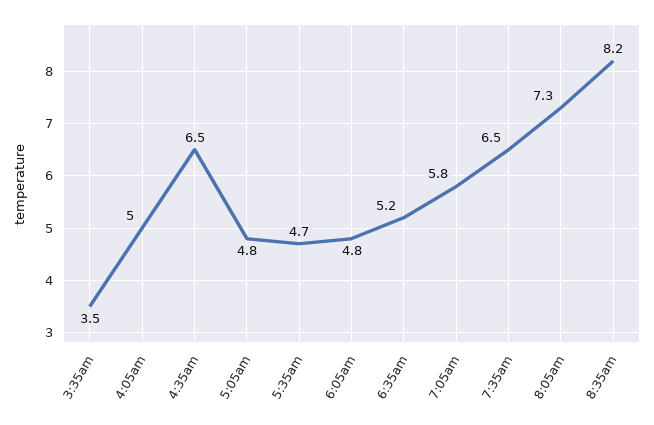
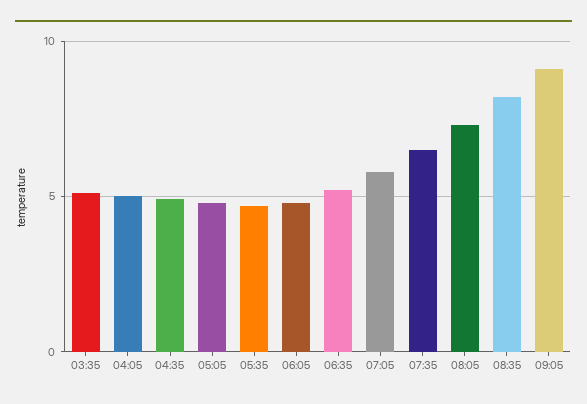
3:35am: 3.5 -> 5
4:35am: 6.5 -> 5
09:05: none -> 9

